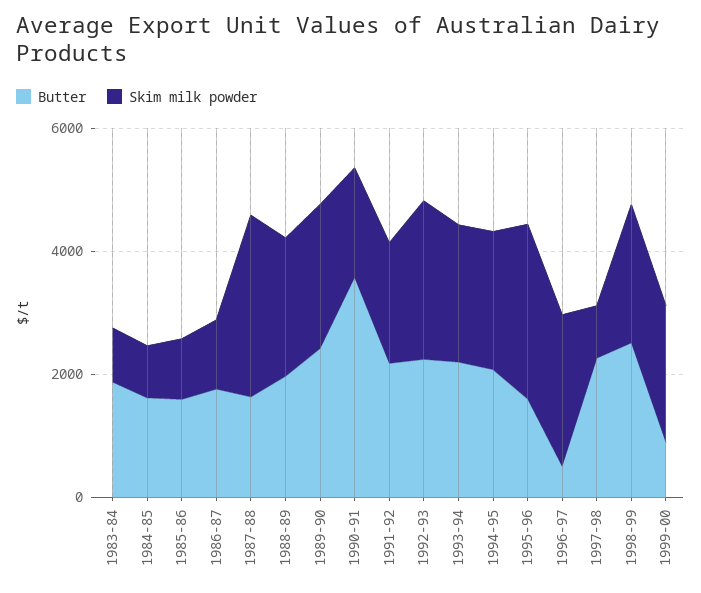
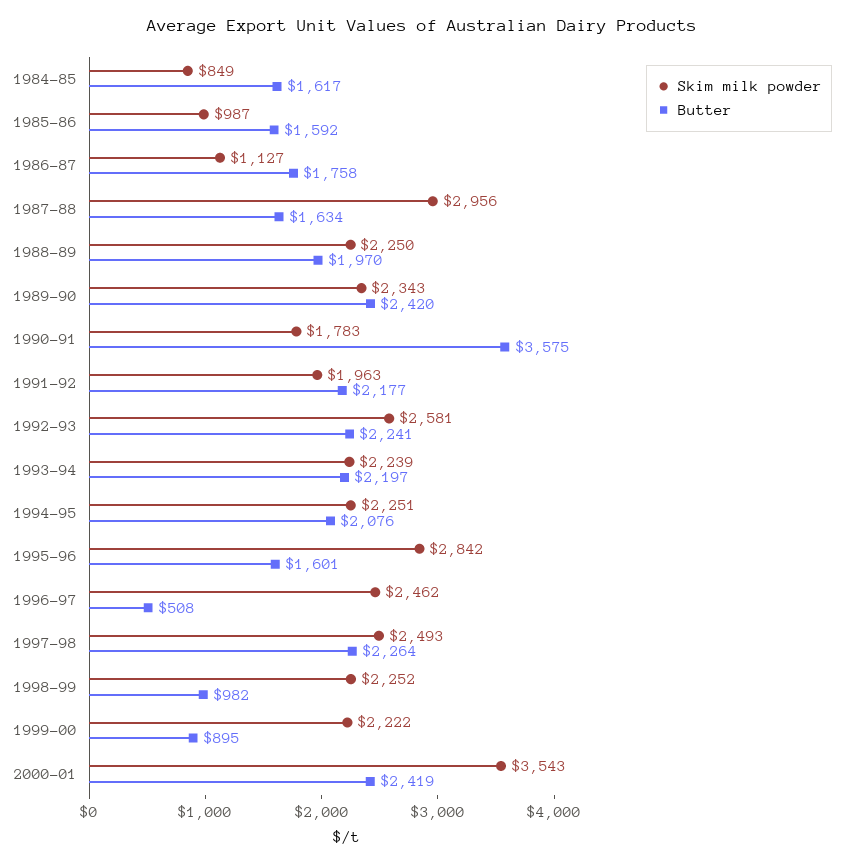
Butter, 1983-84: 2000 -> none
Skim milk powder, 1983-84: 1000 -> none
Skim milk powder, 1997-98: 1000 -> 2493
Butter, 1998-99: 2500 -> 982
Skim milk powder, 2000-01: none -> 3543
Butter, 2000-01: none -> 2419

